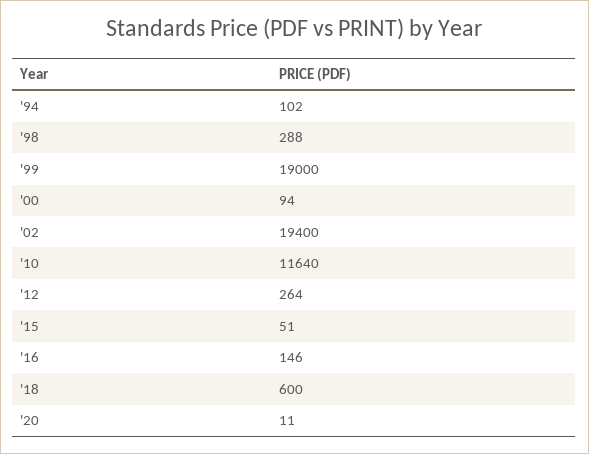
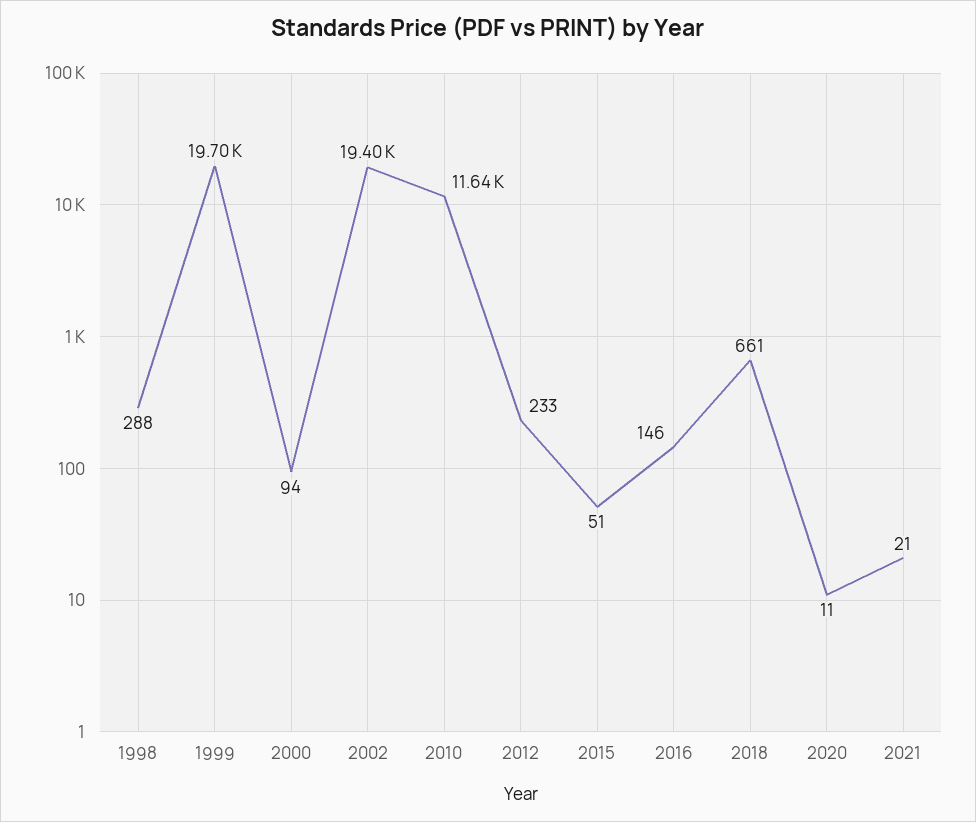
'94: 102 -> none
'99: 19000 -> 19700
'12: 264 -> 233
'18: 600 -> 661
2021: none -> 21

